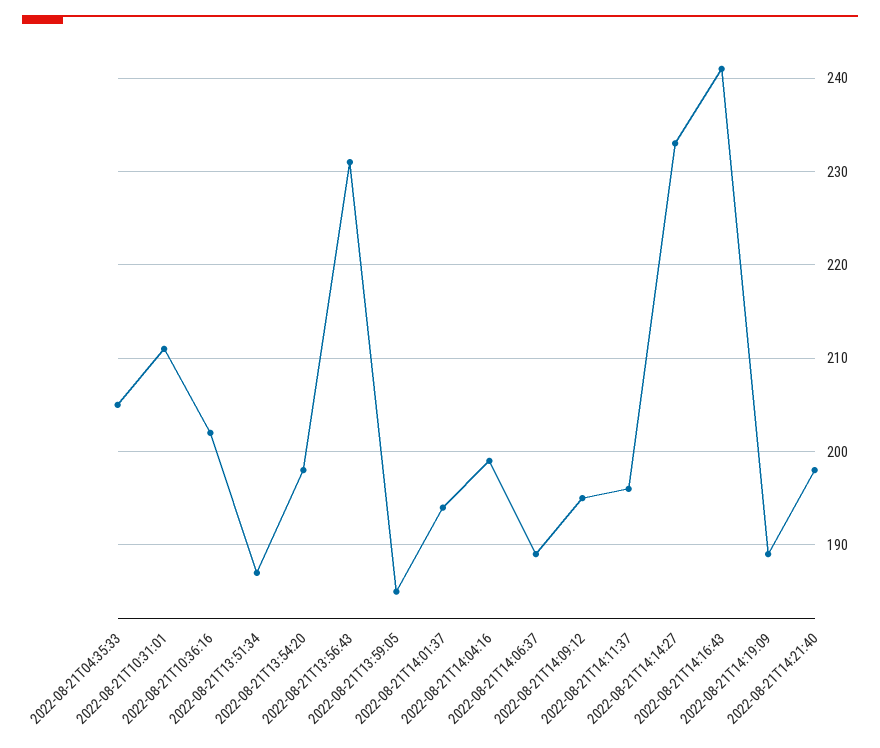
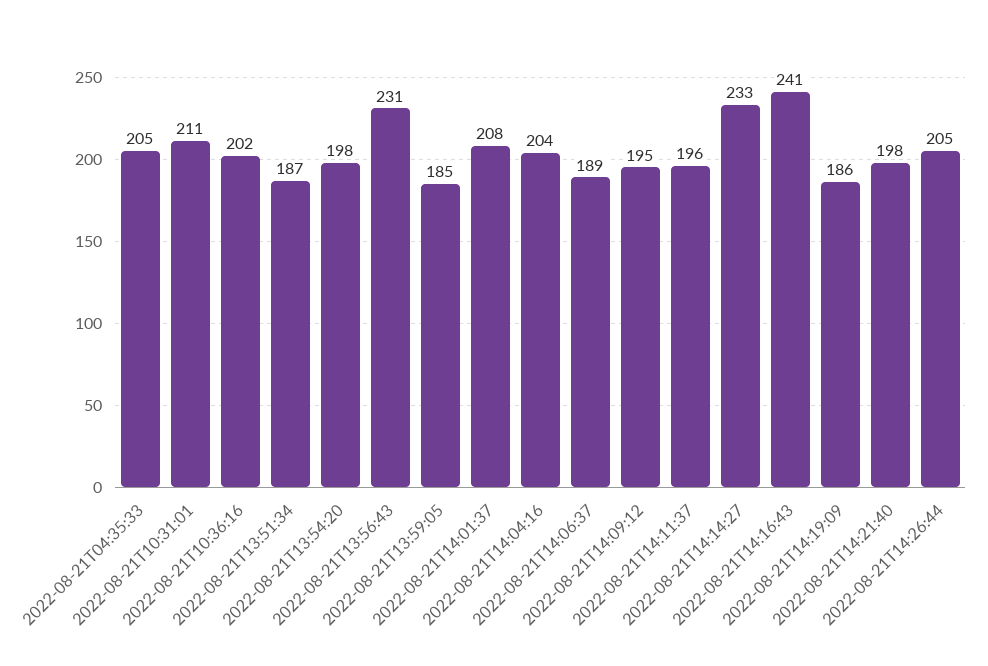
2022-08-21T14:01:37: 194 -> 208
2022-08-21T14:04:16: 199 -> 204
2022-08-21T14:19:09: 189 -> 186
2022-08-21T14:26:44: none -> 205

